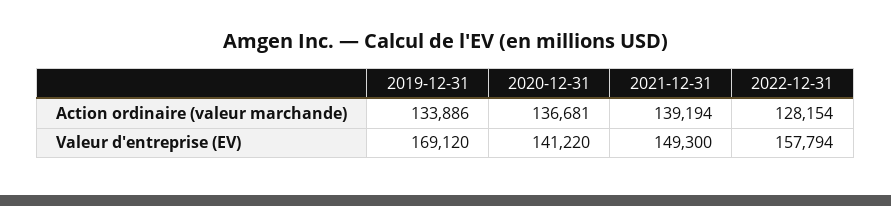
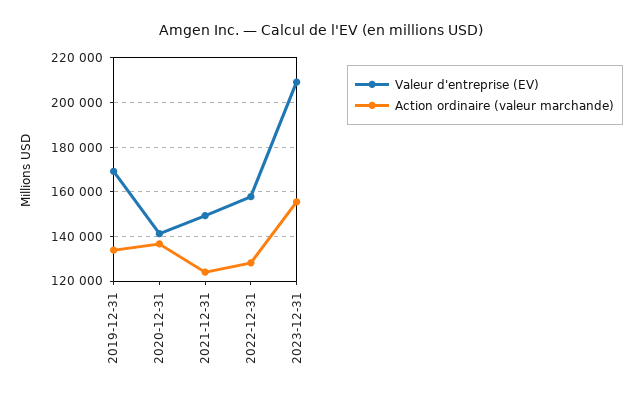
Action ordinaire (valeur marchande), 2021-12-31: 139194 -> 125000
Valeur d'entreprise (EV), 2023-12-31: none -> 210000
Action ordinaire (valeur marchande), 2023-12-31: none -> 155000

